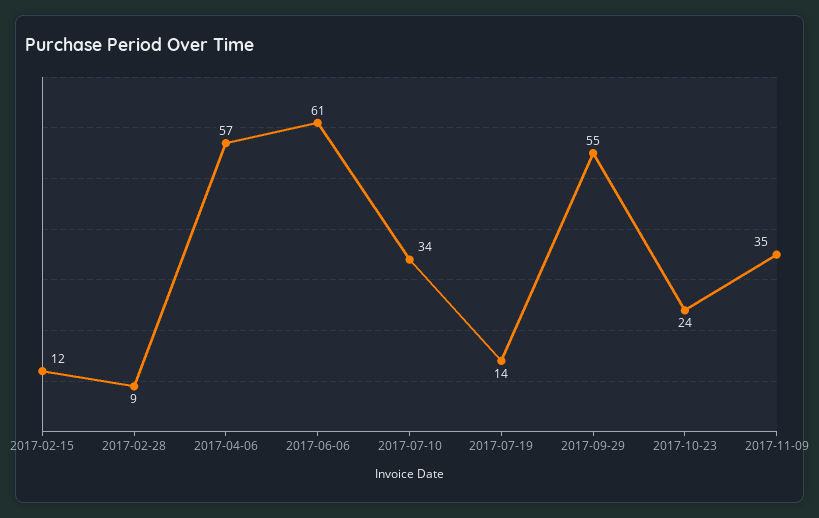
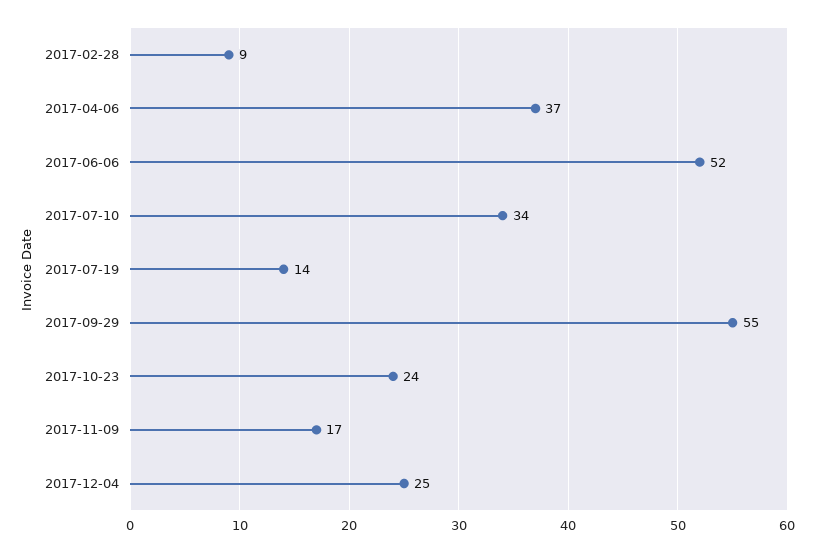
2017-02-15: 12 -> none
2017-04-06: 57 -> 37
2017-06-06: 61 -> 52
2017-11-09: 35 -> 17
2017-12-04: none -> 25

